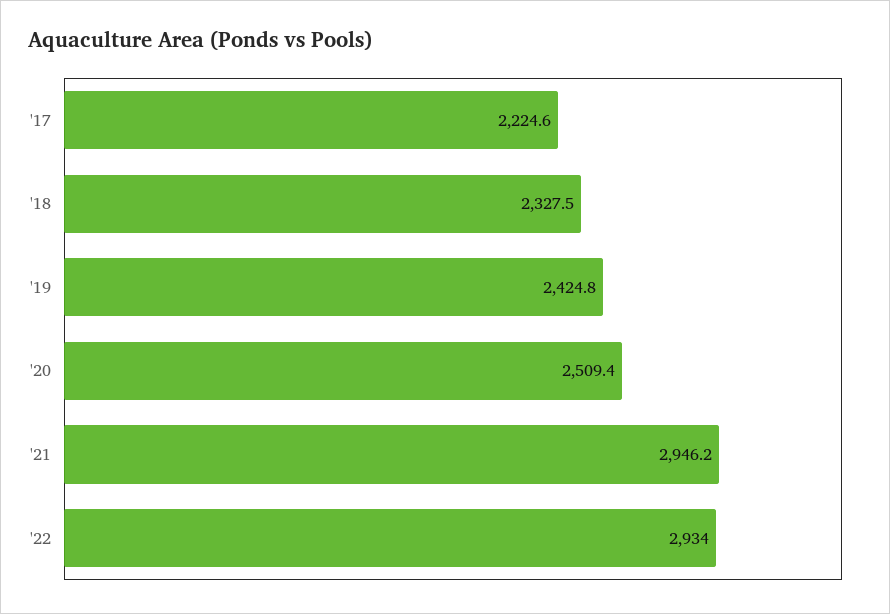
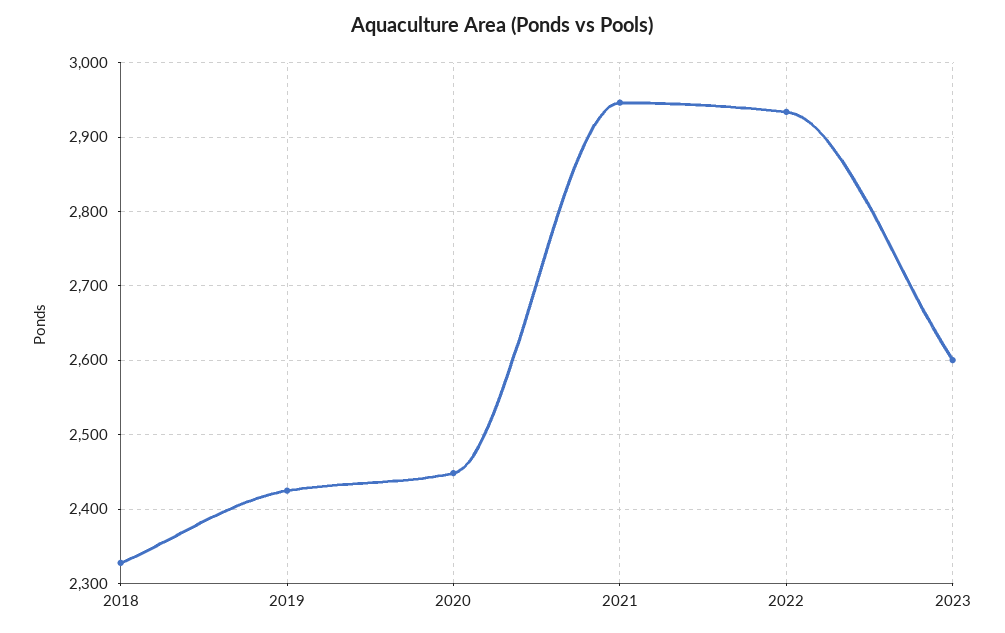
'17: 2224.6 -> none
'20: 2509.4 -> 2450
2023: none -> 2600

